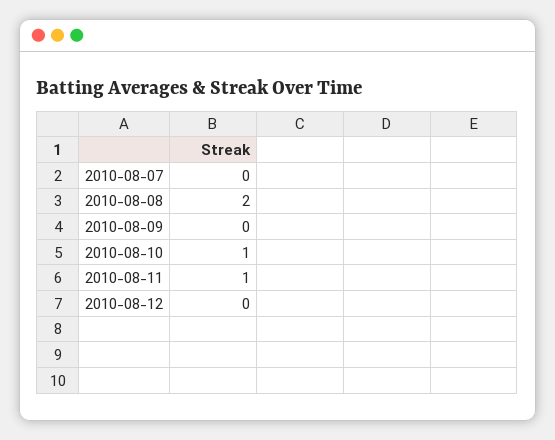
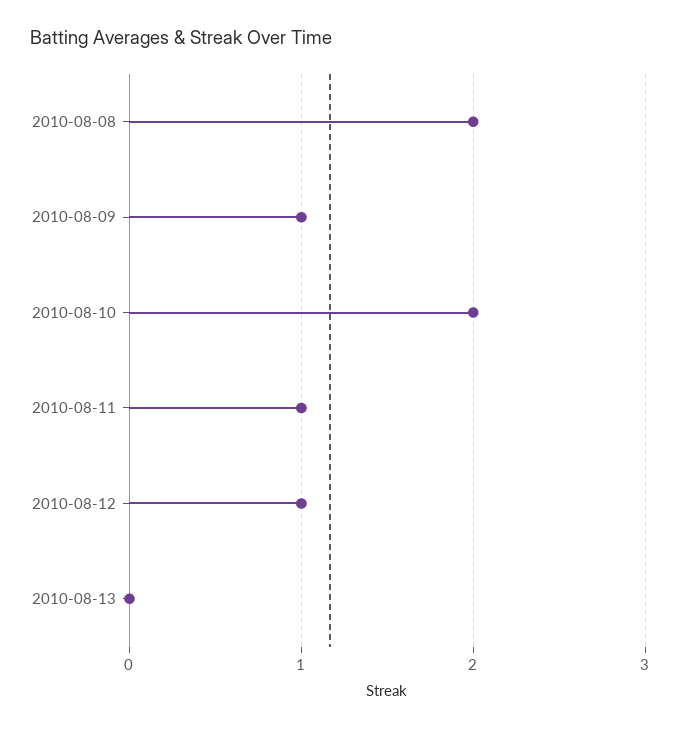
2010-08-07: 0 -> none
2010-08-09: 0 -> 1
2010-08-10: 1 -> 2
2010-08-12: 0 -> 1
2010-08-13: none -> 0

